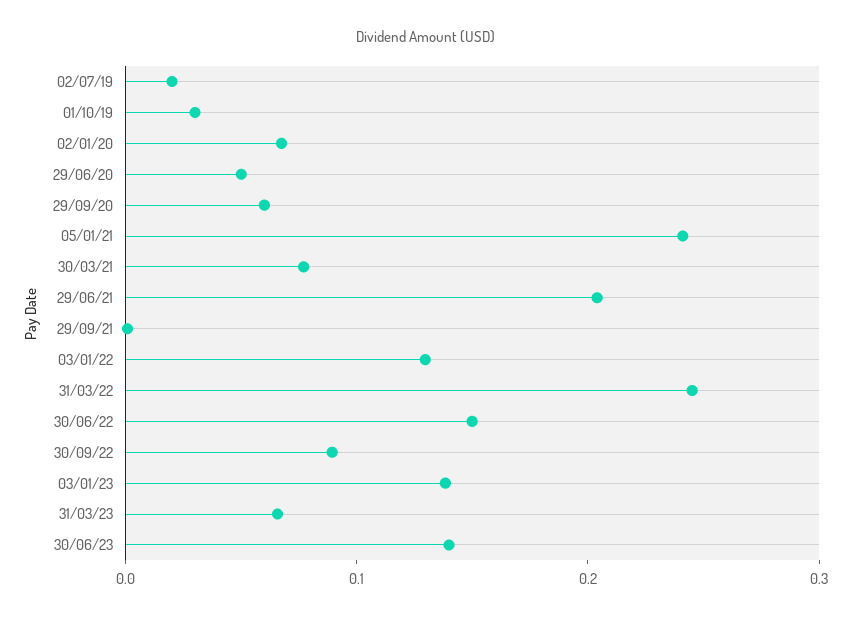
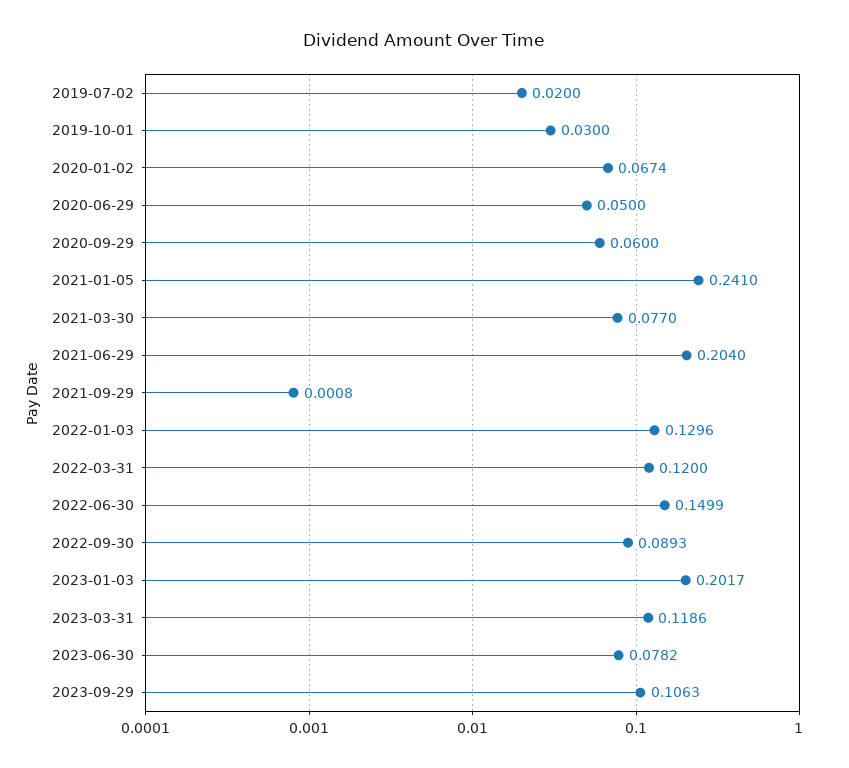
31/03/22: 0.24 -> 0.12
03/01/23: 0.14 -> 0.2017
31/03/23: 0.06 -> 0.1186
30/06/23: 0.14 -> 0.0782
2023-09-29: none -> 0.1063

